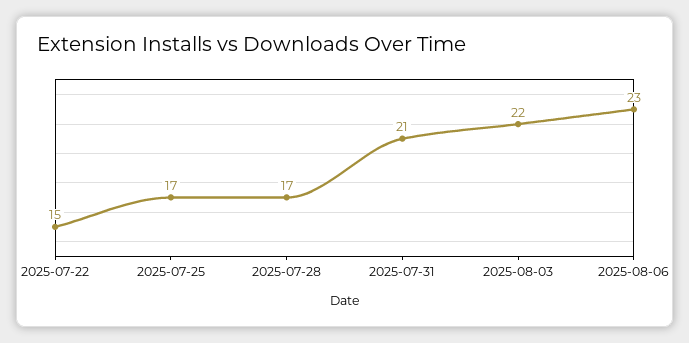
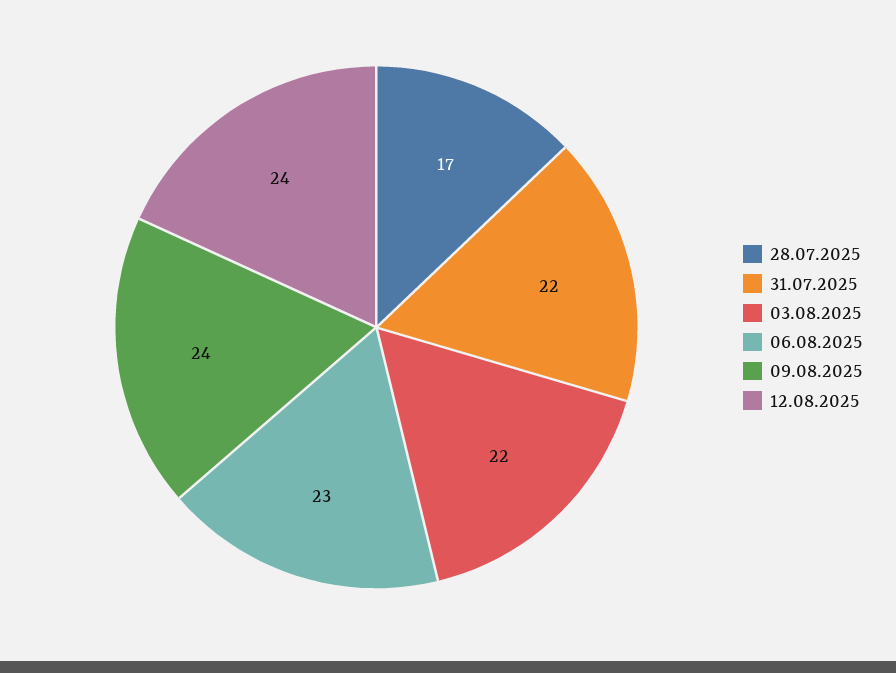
2025-07-22: 15 -> none
2025-07-25: 17 -> none
2025-07-31: 21 -> 22
09.08.2025: none -> 24
12.08.2025: none -> 24

